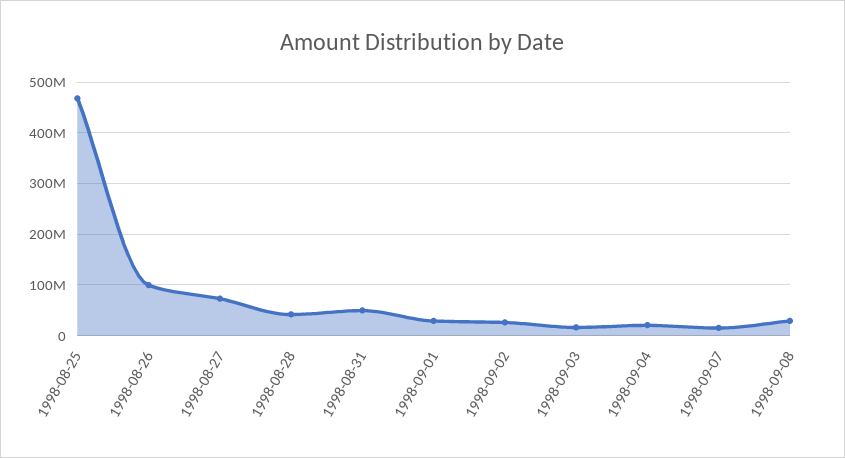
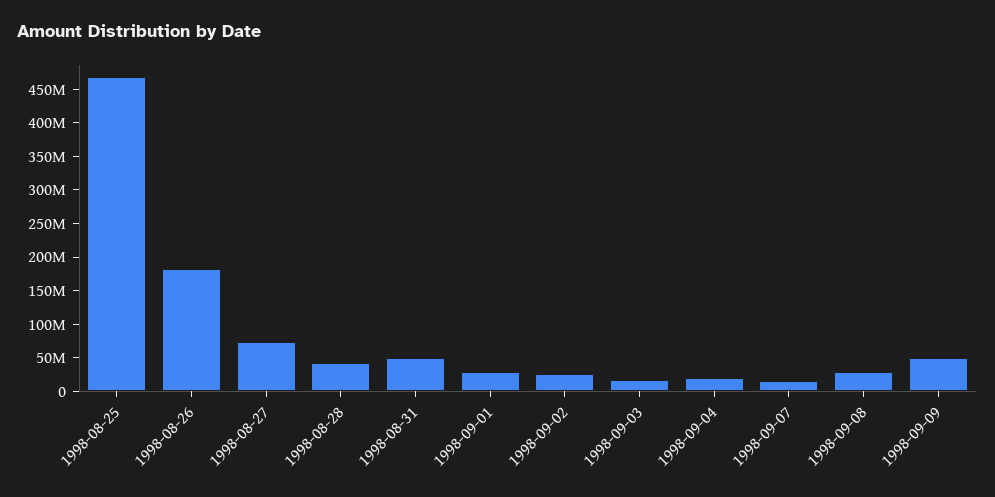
1998-08-26: 100000000 -> 175000000
1998-09-09: none -> 50000000

